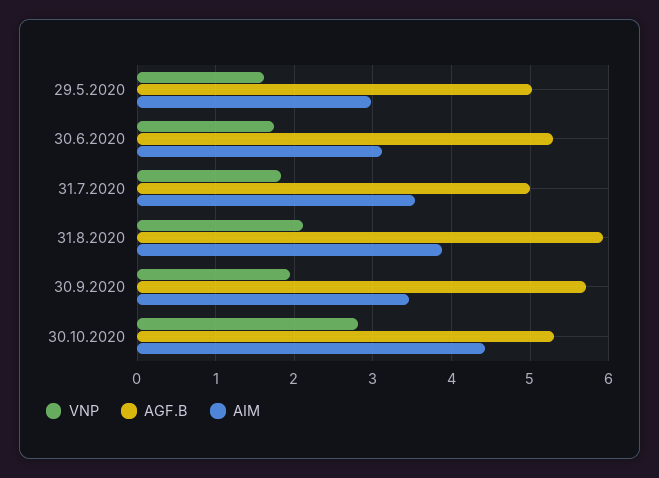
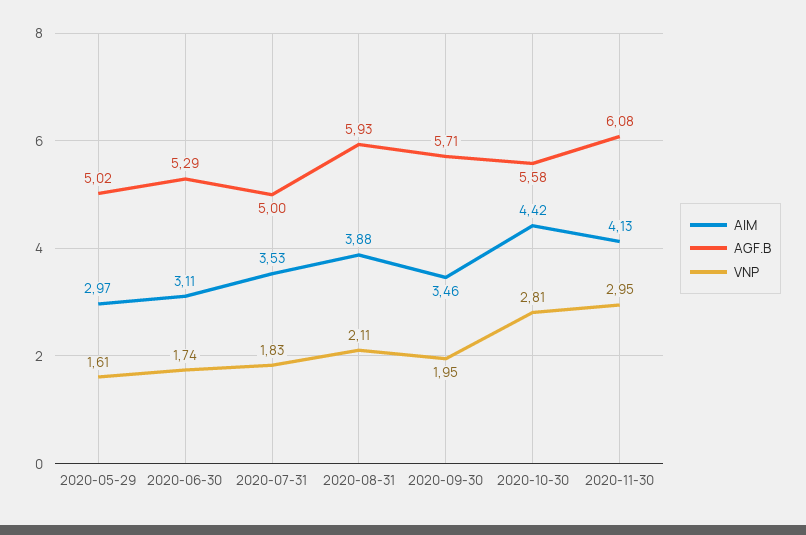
AGF.B, 30.10.2020: 5.3 -> 5.58
AIM, 2020-11-30: none -> 4.13
AGF.B, 2020-11-30: none -> 6.08
VNP, 2020-11-30: none -> 2.95

